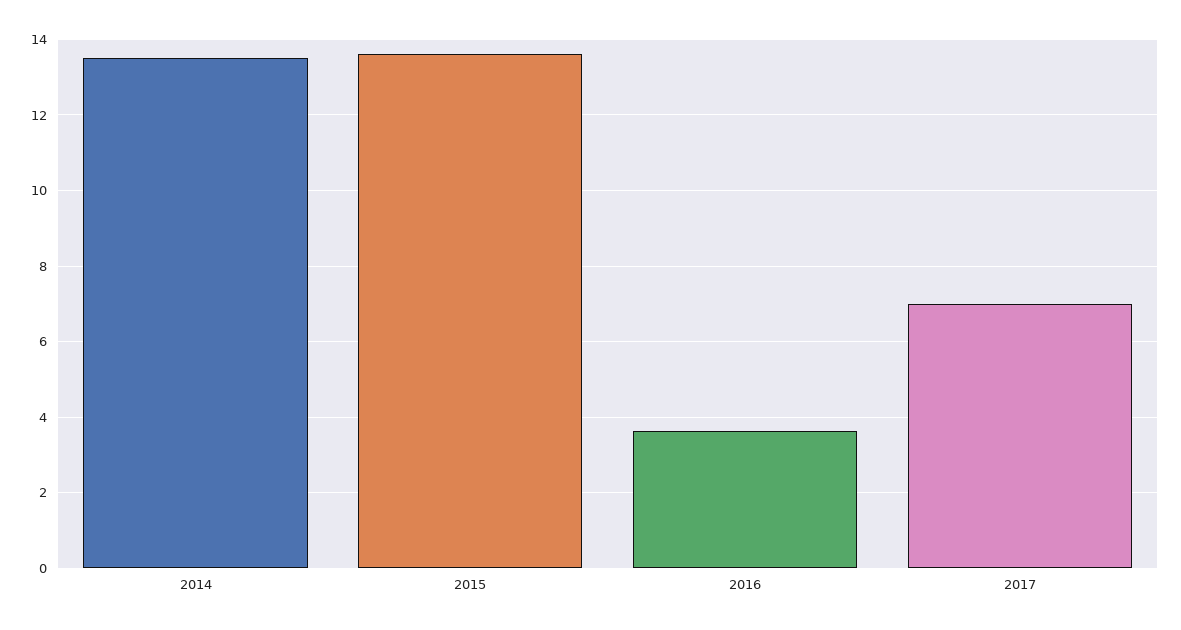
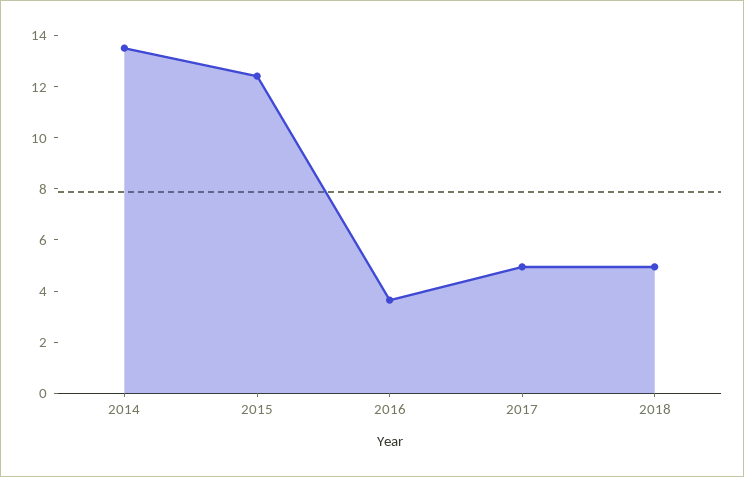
2015: 13.6 -> 12.5
2017: 7 -> 5
2018: none -> 5

